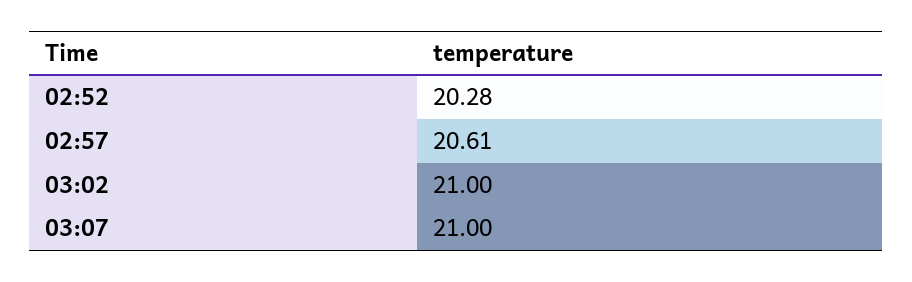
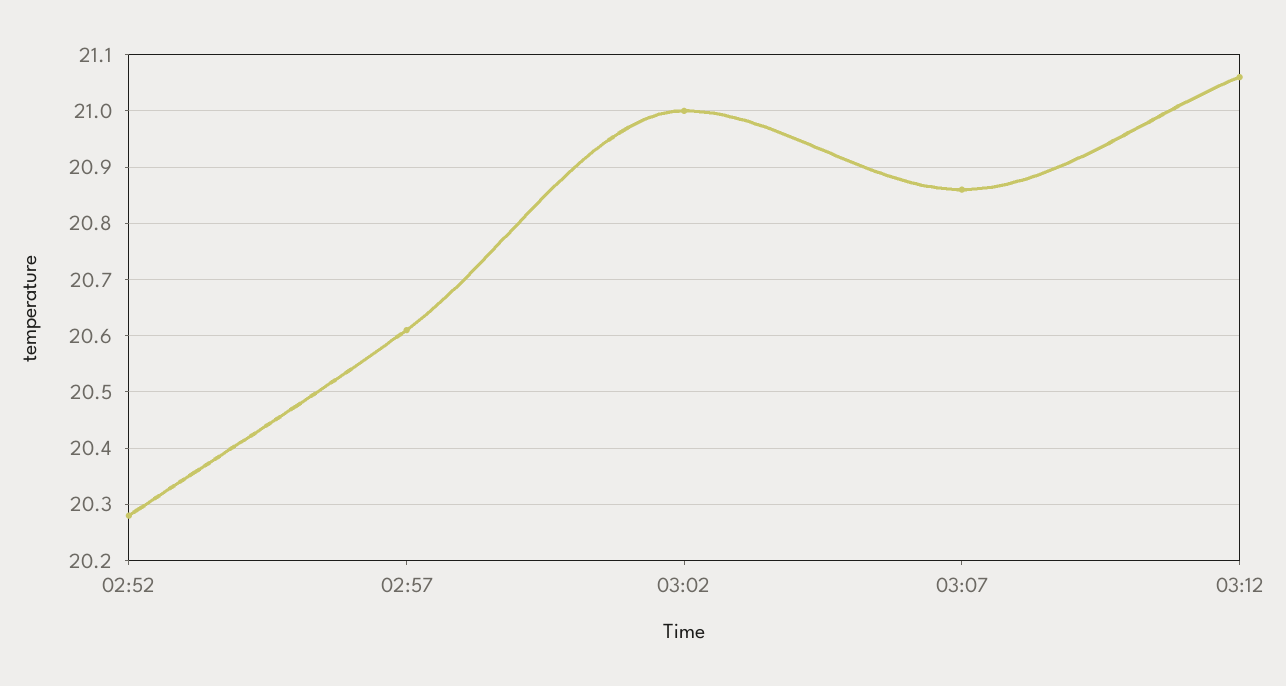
03:07: 21 -> 20.85
03:12: none -> 21.05

